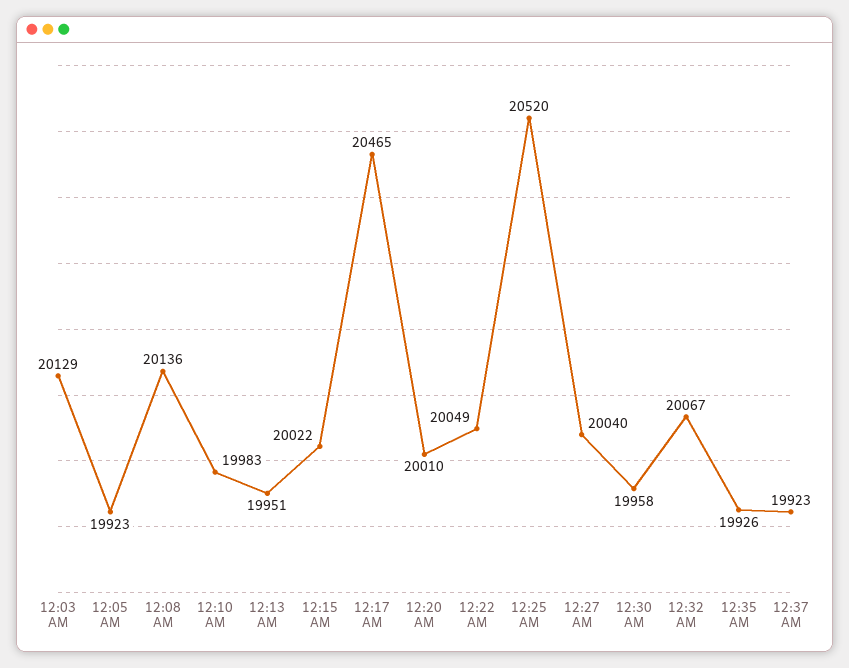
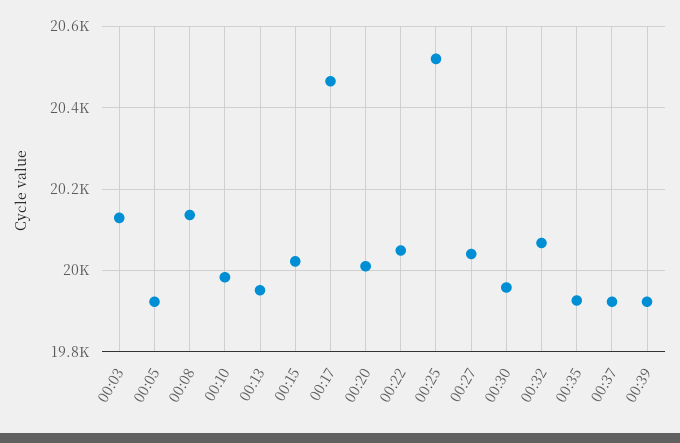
00:39: none -> 19920

